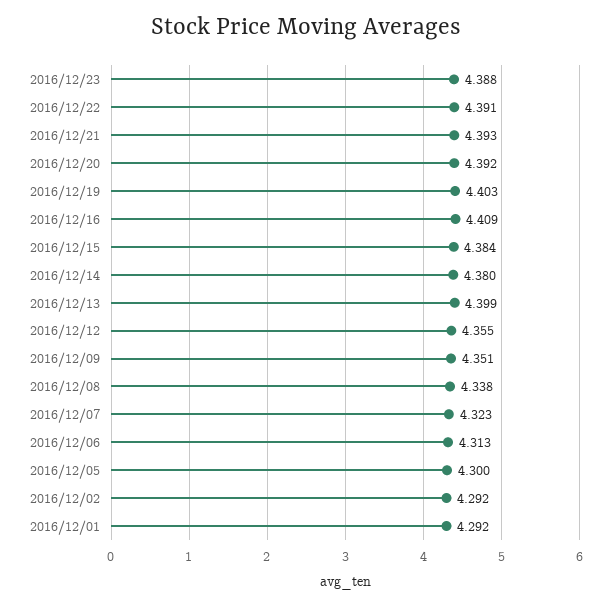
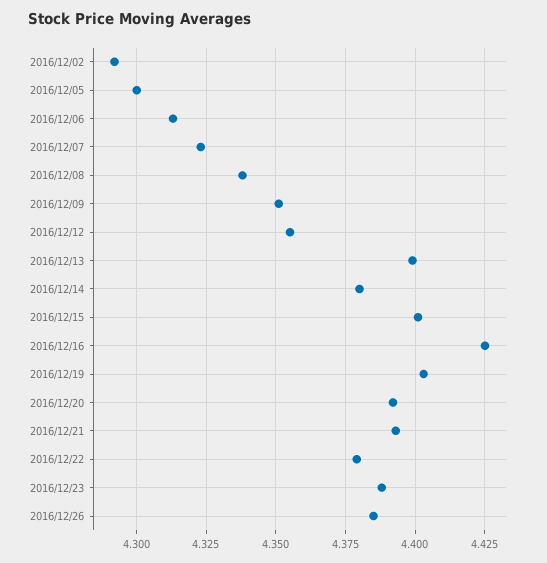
2016/12/22: 4.391 -> 4.38
2016/12/16: 4.409 -> 4.425
2016/12/15: 4.384 -> 4.4
2016/12/01: 4.292 -> none
2016/12/26: none -> 4.385

